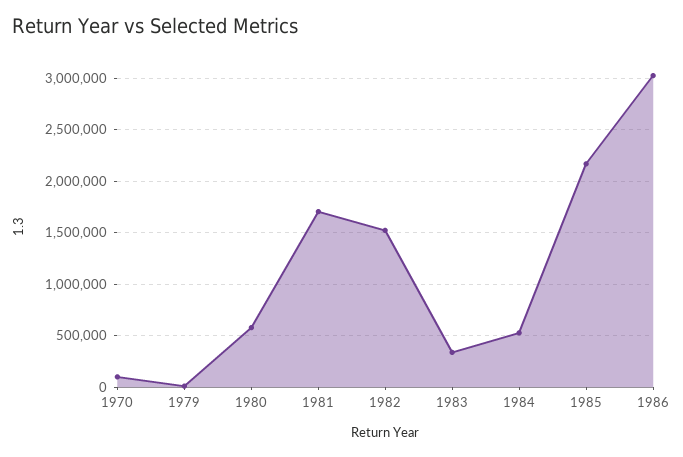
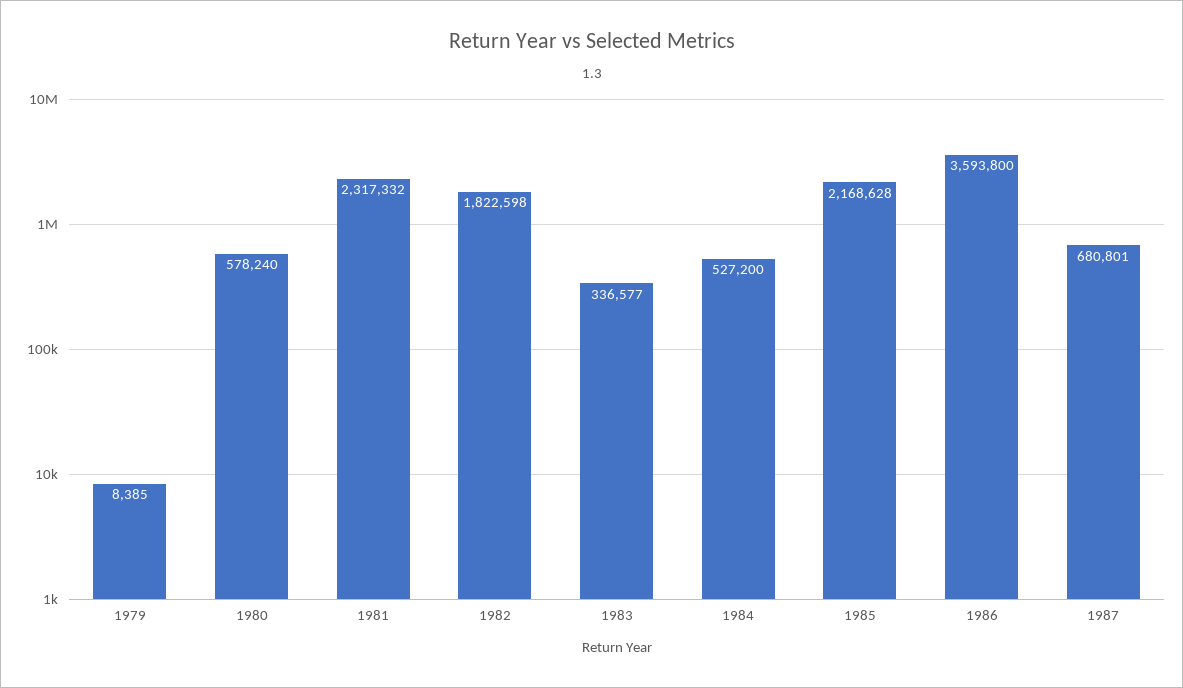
1970: 100000 -> none
1981: 1700000 -> 2317332
1982: 1500000 -> 1822598
1986: 3000000 -> 3593800
1987: none -> 680801

